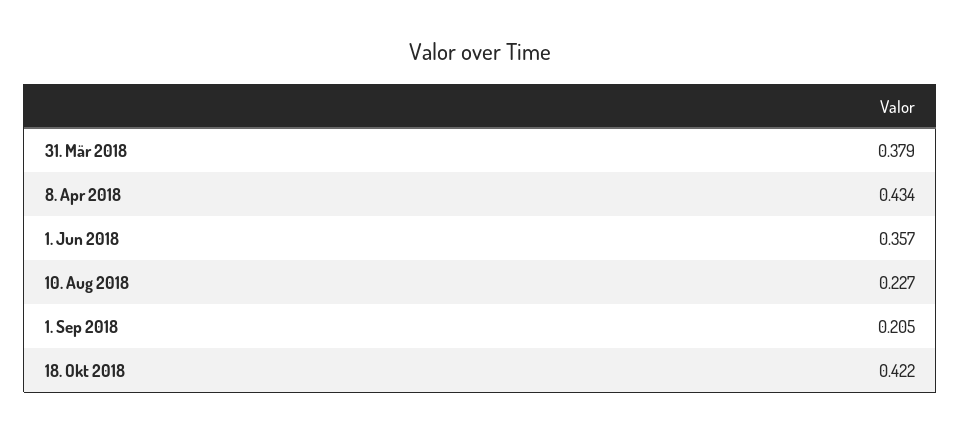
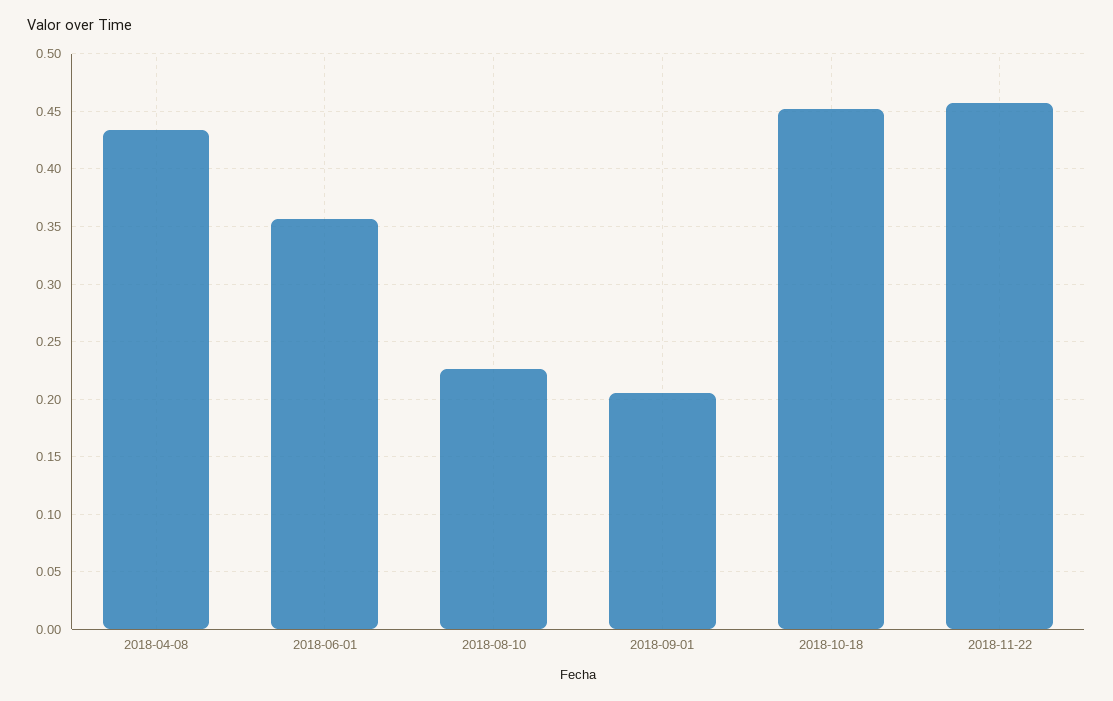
31. Mär 2018: 0.379 -> none
18. Okt 2018: 0.422 -> 0.45
2018-11-22: none -> 0.46

